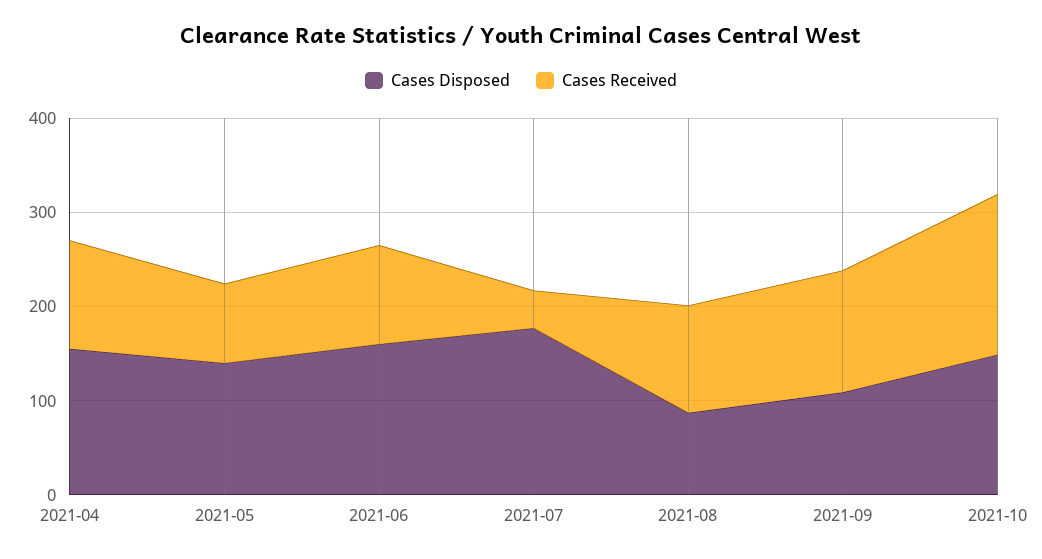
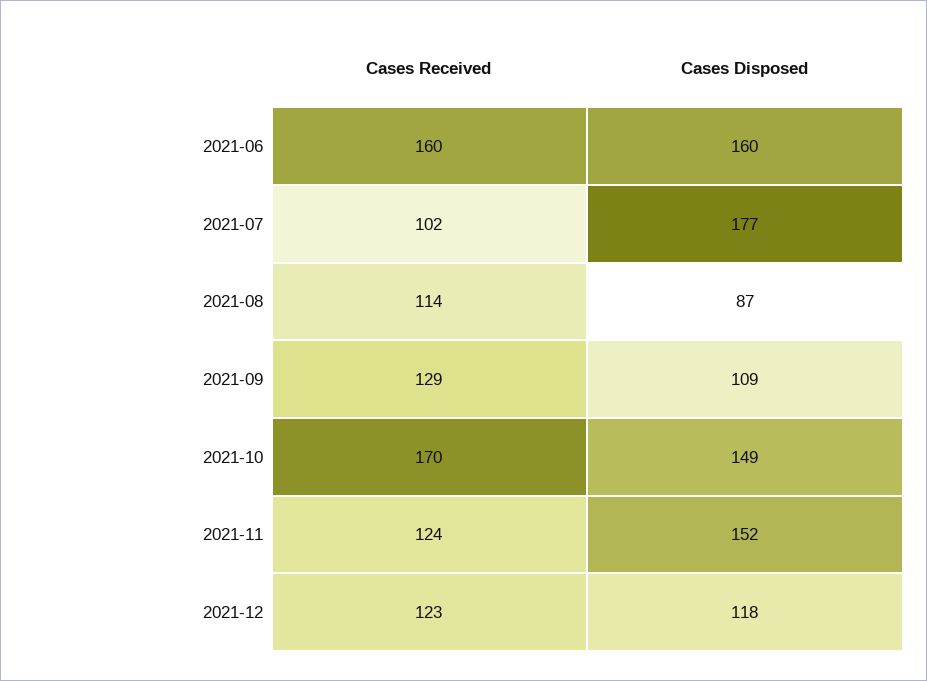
Cases Disposed, 2021-04: 160 -> none
Cases Received, 2021-04: 120 -> none
Cases Disposed, 2021-05: 140 -> none
Cases Received, 2021-05: 80 -> none
Cases Received, 2021-06: 100 -> 160
Cases Received, 2021-07: 40 -> 102
Cases Received, 2021-11: none -> 124
Cases Disposed, 2021-11: none -> 152
Cases Received, 2021-12: none -> 123
Cases Disposed, 2021-12: none -> 118

